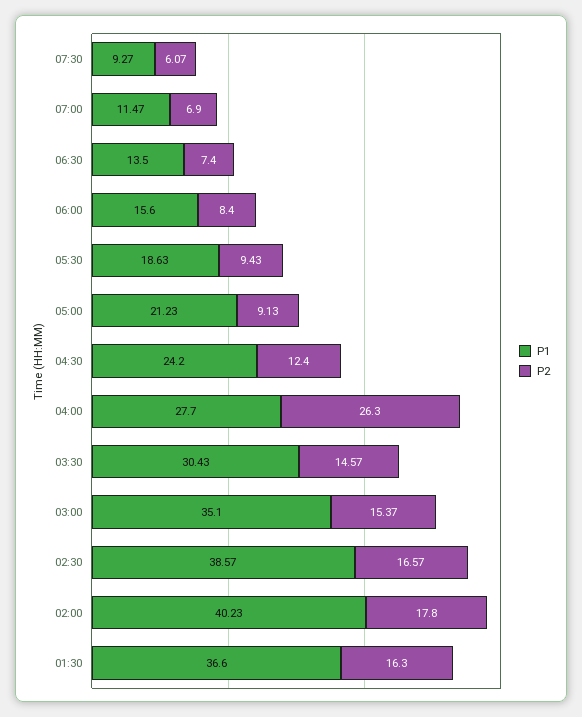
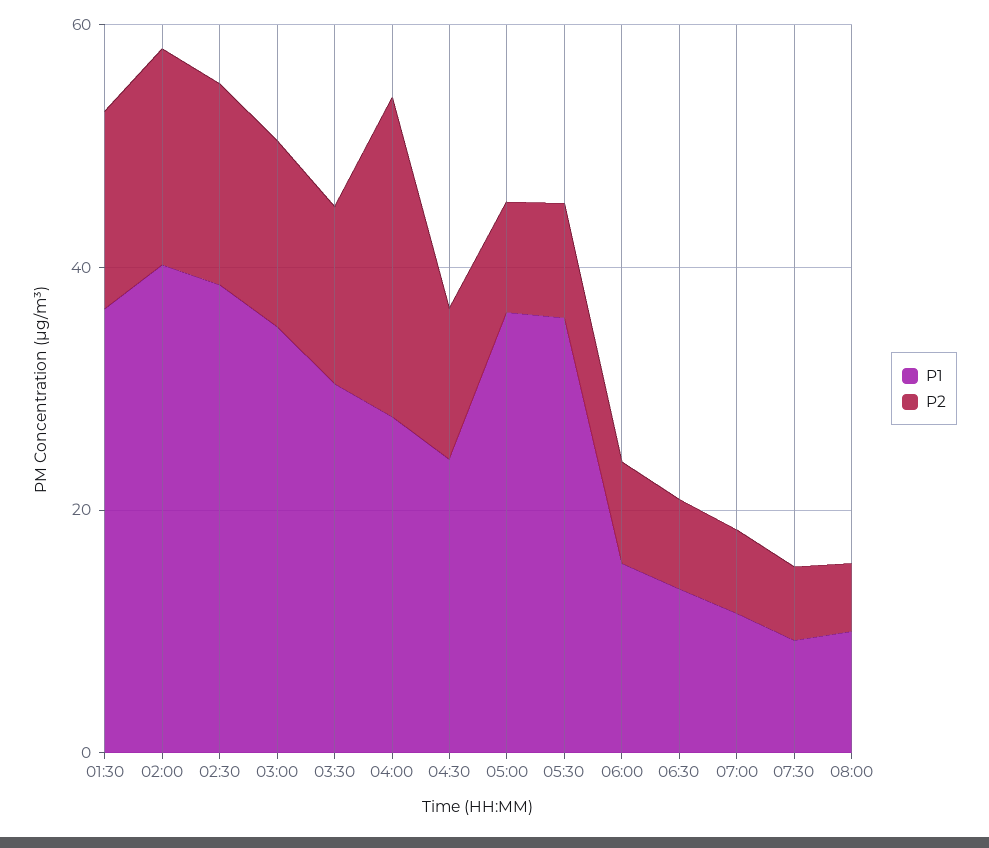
P1, 05:30: 18.63 -> 35
P1, 05:00: 21.23 -> 35
P1, 08:00: none -> 10
P2, 08:00: none -> 5

